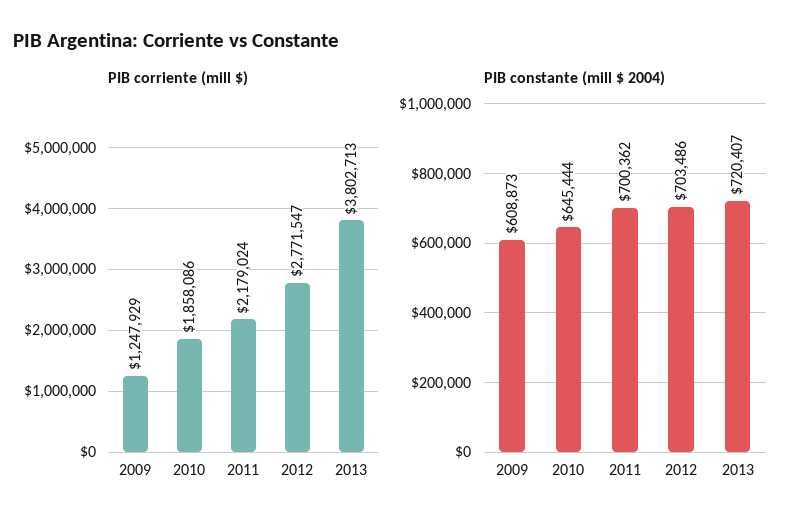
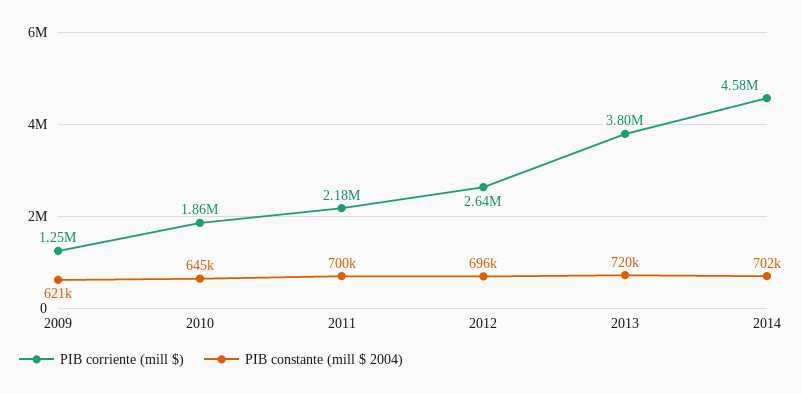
PIB corriente (mill $), 2012: 2771547 -> 2640000
PIB constante (mill $ 2004), 2009: 608873 -> 621000
PIB constante (mill $ 2004), 2012: 703486 -> 696000
PIB corriente (mill $), 2014: none -> 4580000
PIB constante (mill $ 2004), 2014: none -> 702000

